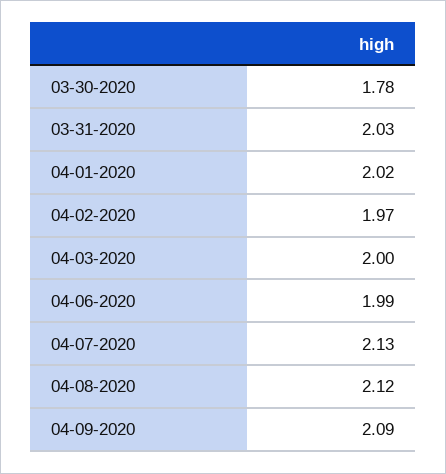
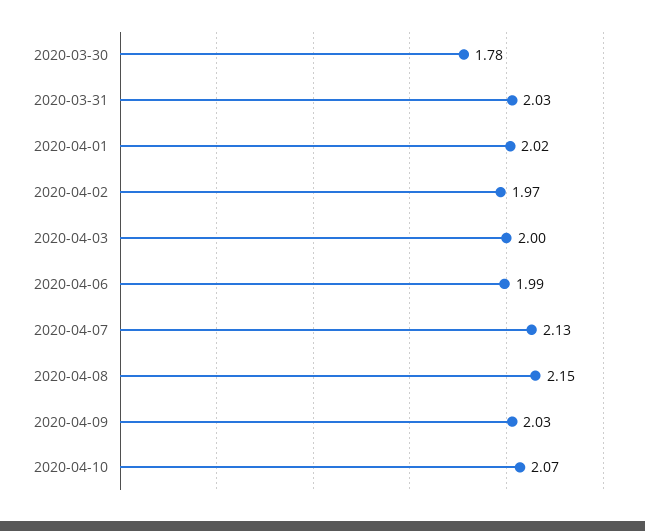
04-08-2020: 2.12 -> 2.15
04-09-2020: 2.09 -> 2.03
2020-04-10: none -> 2.07

